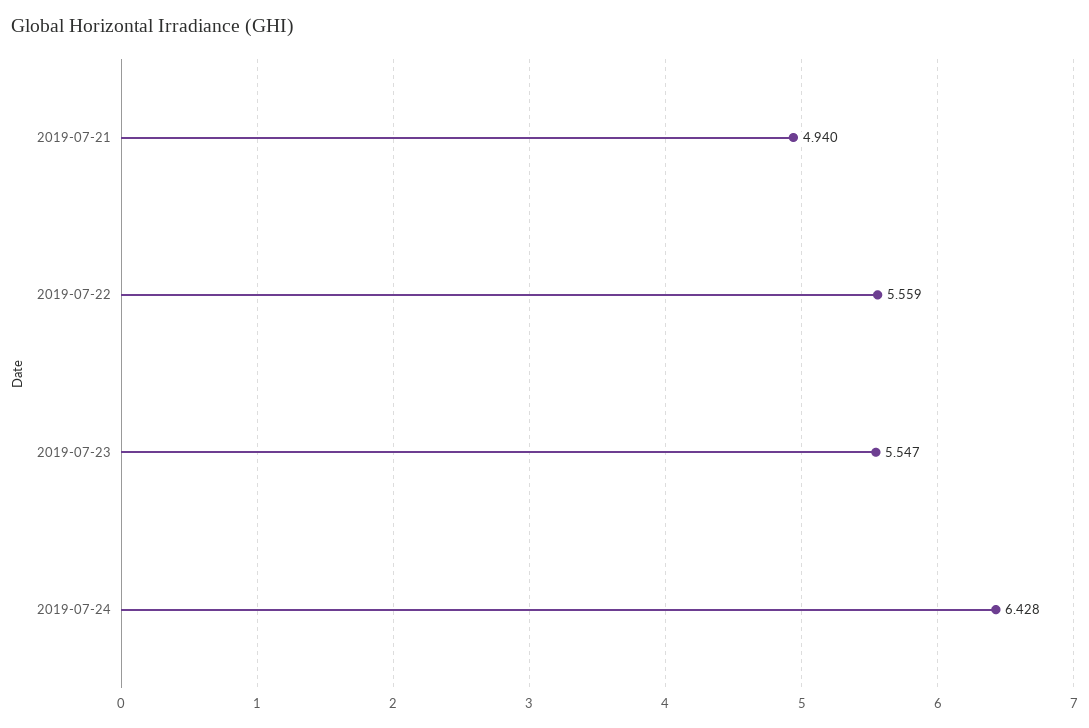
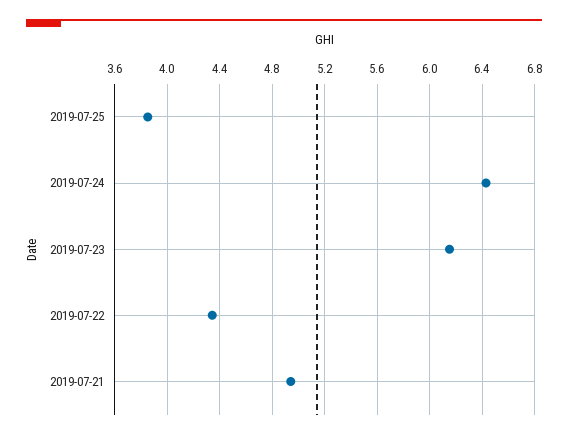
2019-07-22: 5.559 -> 4.35
2019-07-23: 5.547 -> 6.15
2019-07-25: none -> 3.85

